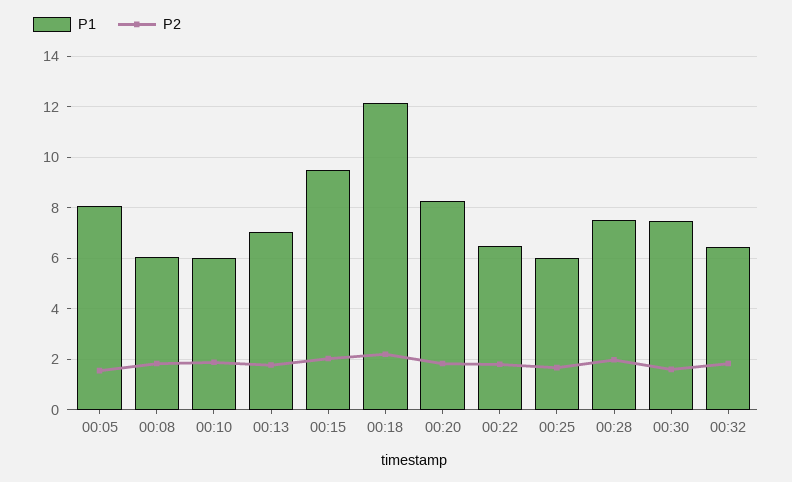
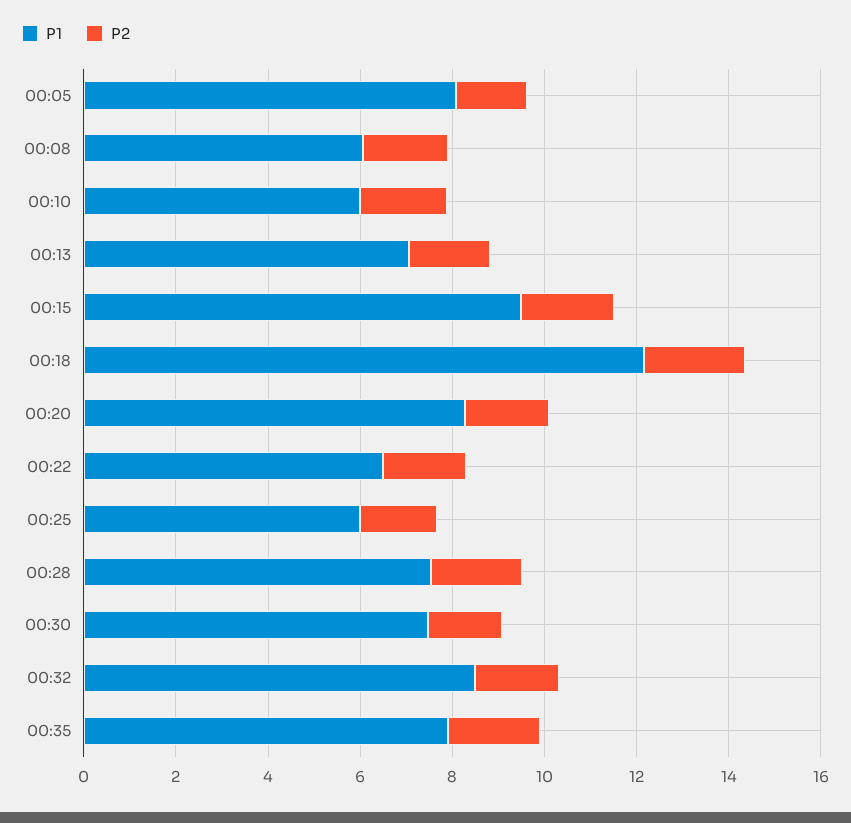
P1, 00:32: 6.5 -> 8.5
P1, 00:35: none -> 8
P2, 00:35: none -> 2

